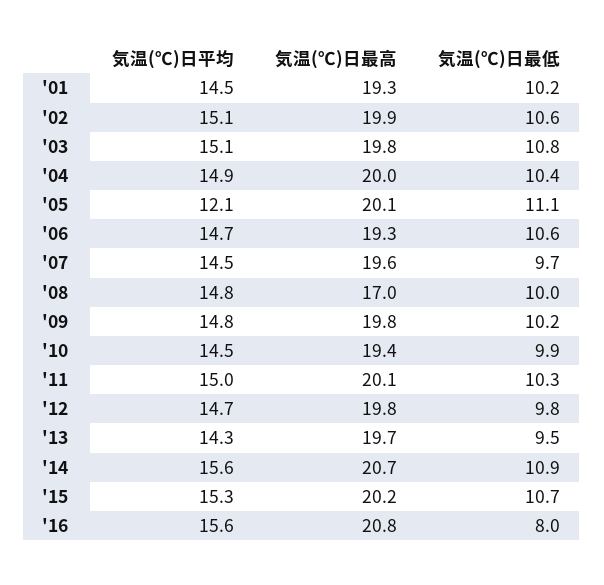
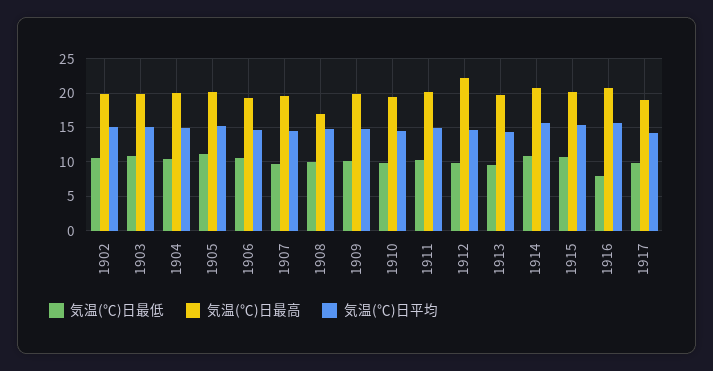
気温(℃)日平均, '01: 14.5 -> none
気温(℃)日最高, '01: 19.3 -> none
気温(℃)日最低, '01: 10.2 -> none
気温(℃)日平均, '05: 12.1 -> 15
気温(℃)日最高, '12: 19.8 -> 22
気温(℃)日最低, 1917: none -> 10
気温(℃)日最高, 1917: none -> 19
気温(℃)日平均, 1917: none -> 14

